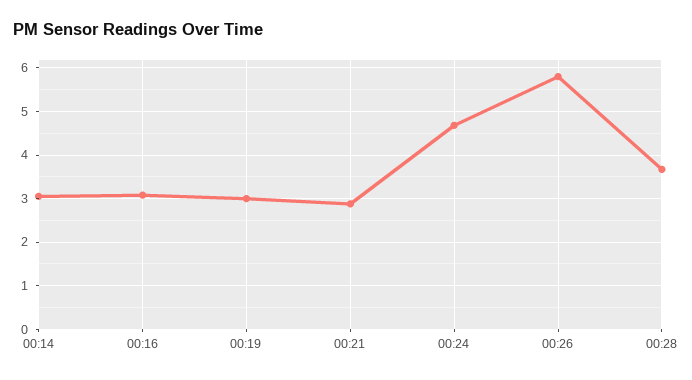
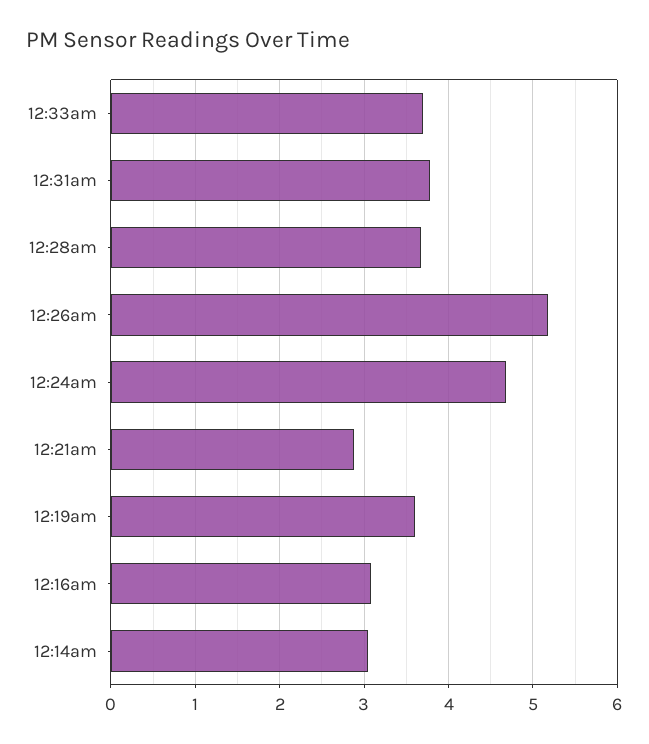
00:19: 3 -> 3.6
00:26: 5.8 -> 5.2
12:33am: none -> 3.7
12:31am: none -> 3.8

